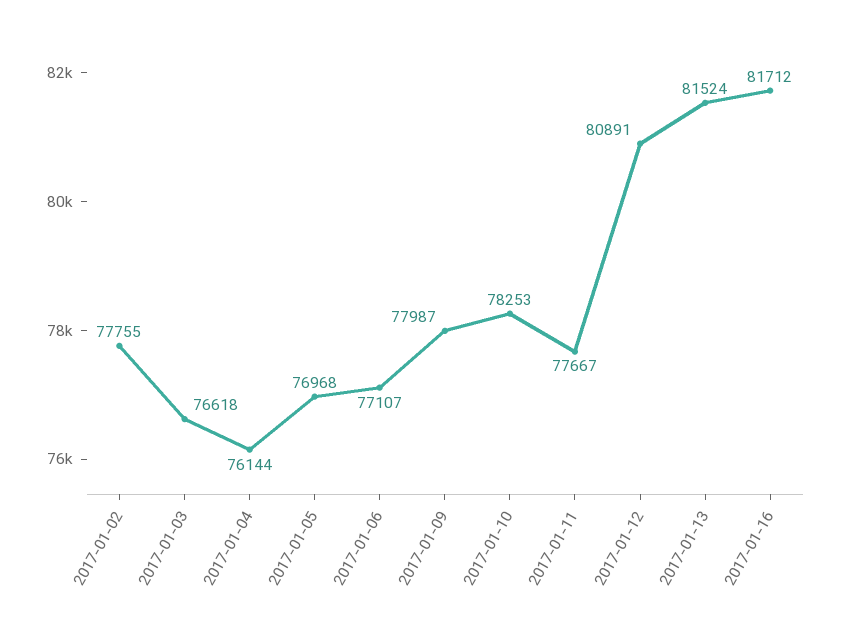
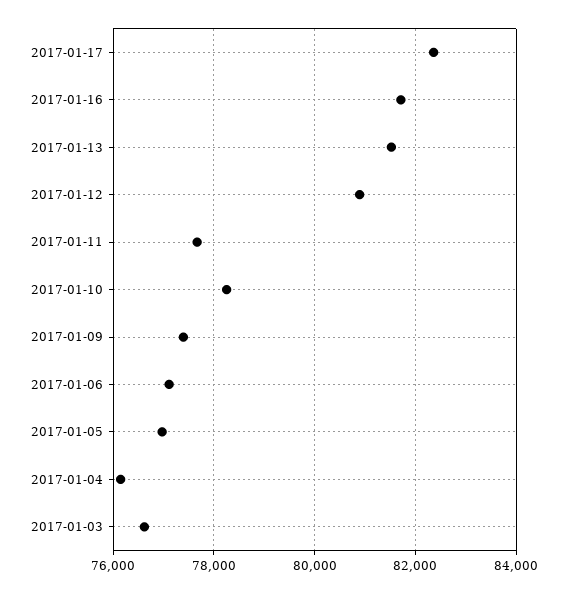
2017-01-02: 77755 -> none
2017-01-09: 77987 -> 77400
2017-01-17: none -> 82400

